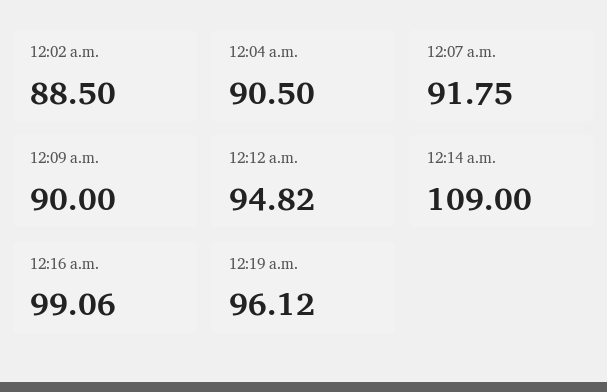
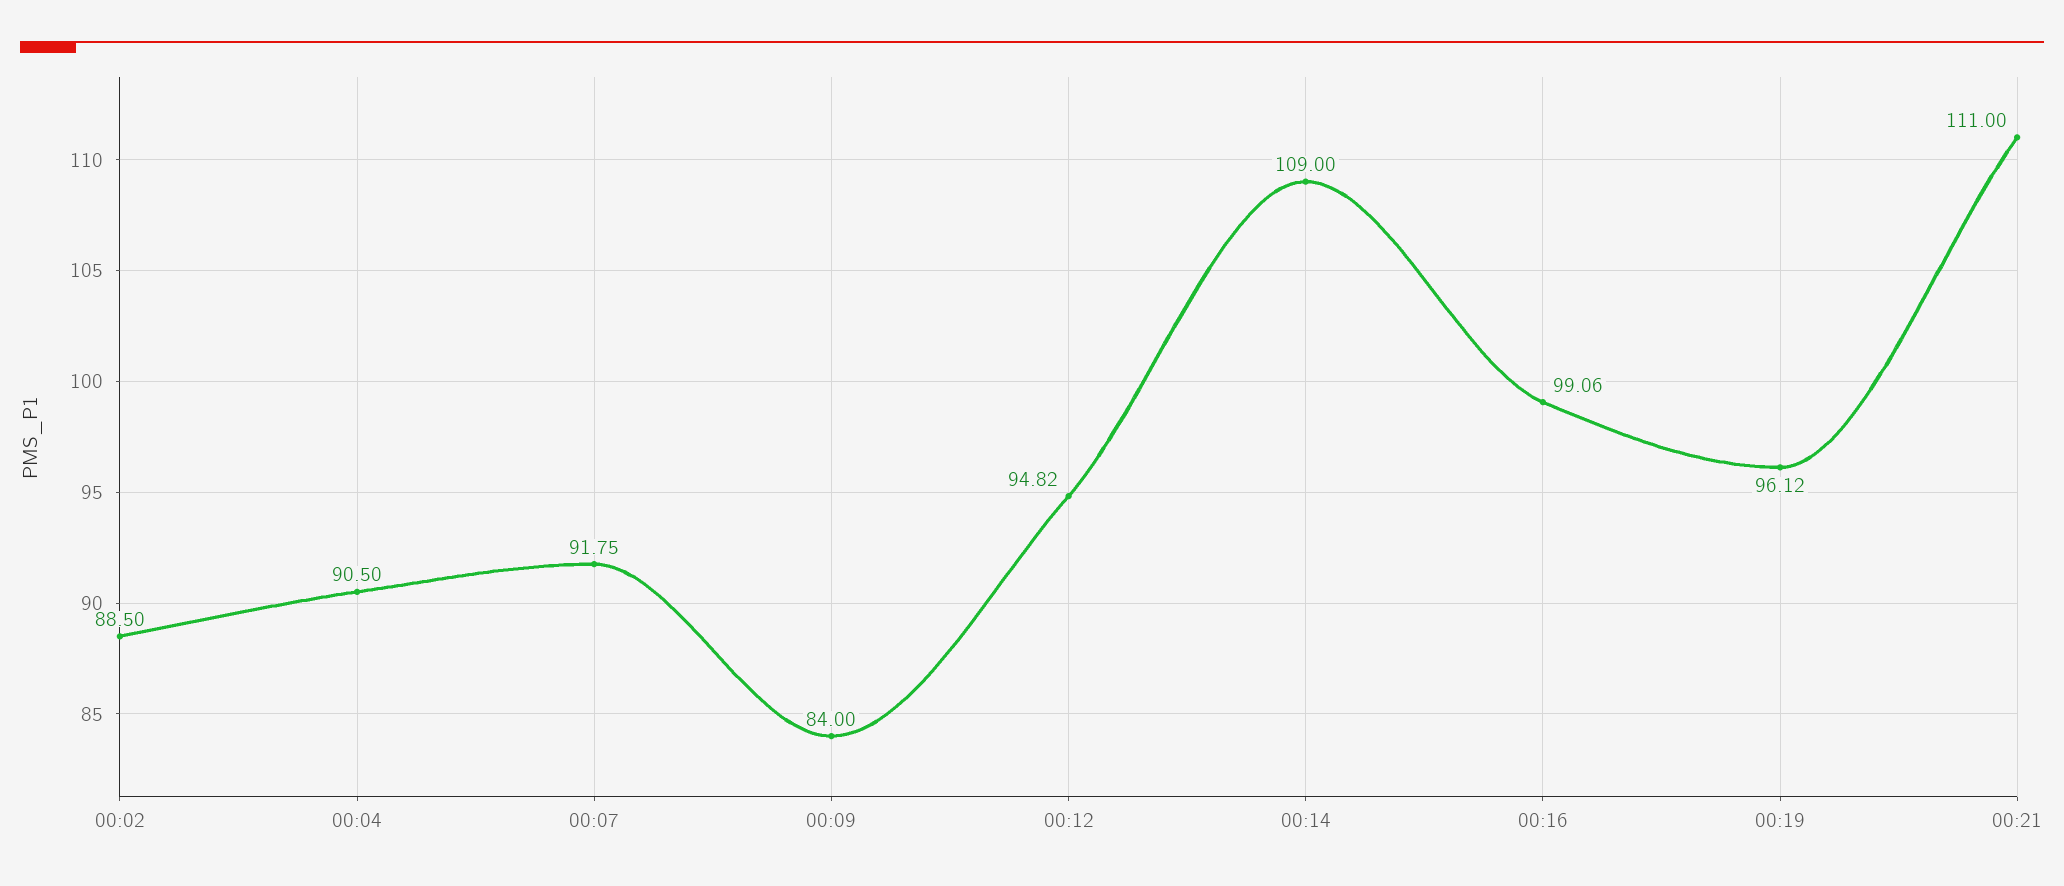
12:09 a.m.: 90 -> 84
00:21: none -> 111

